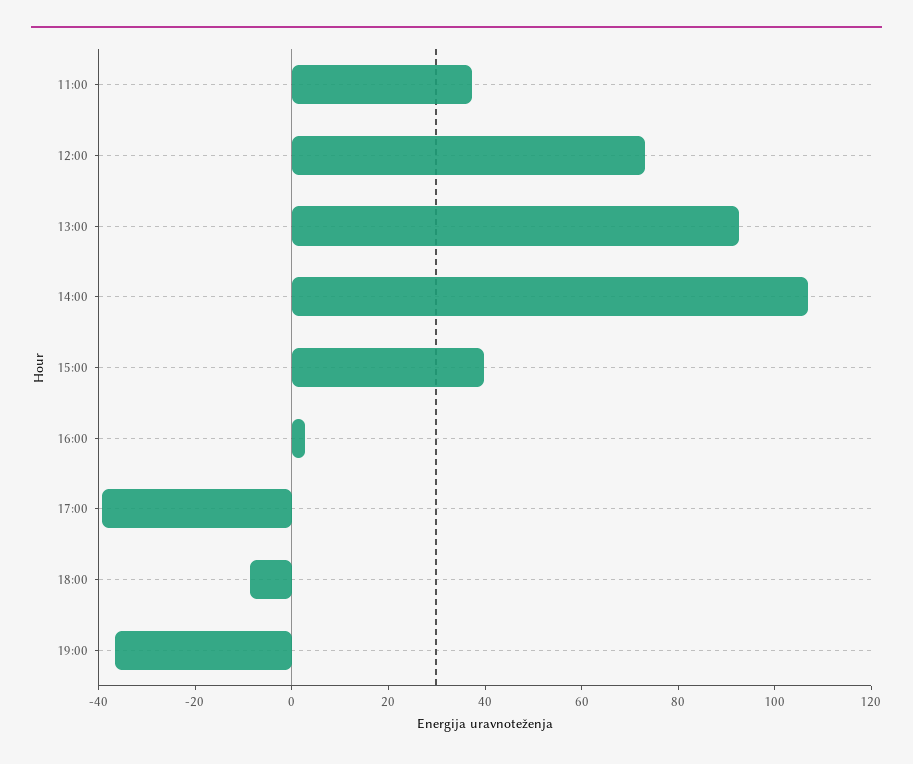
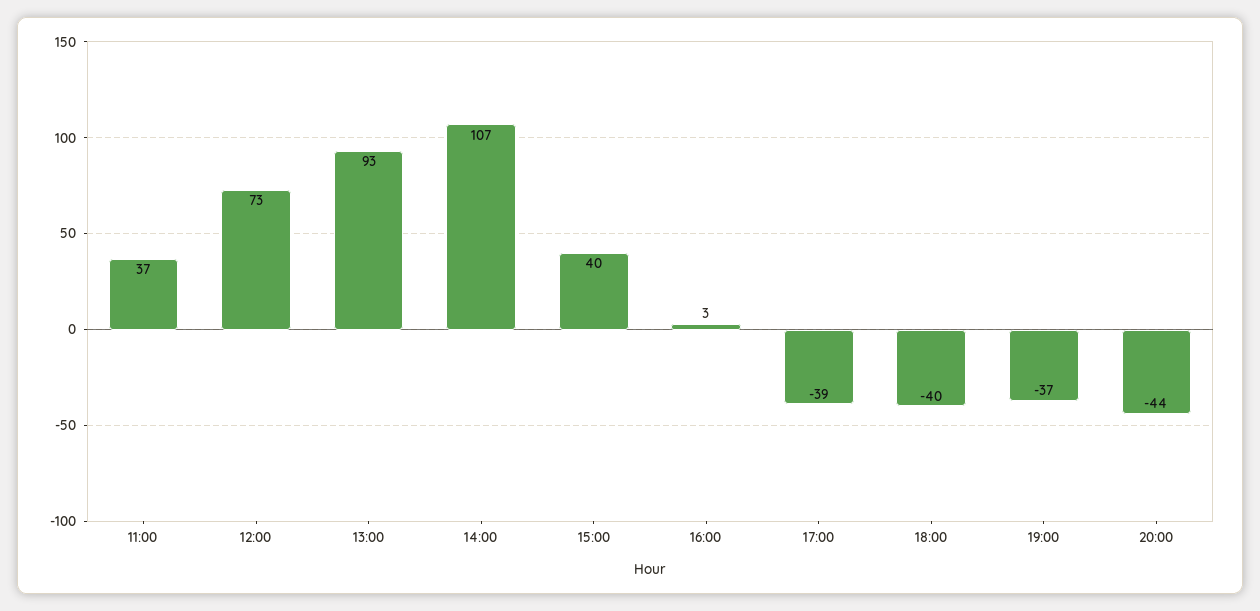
18:00: -10 -> -40
20:00: none -> -44

